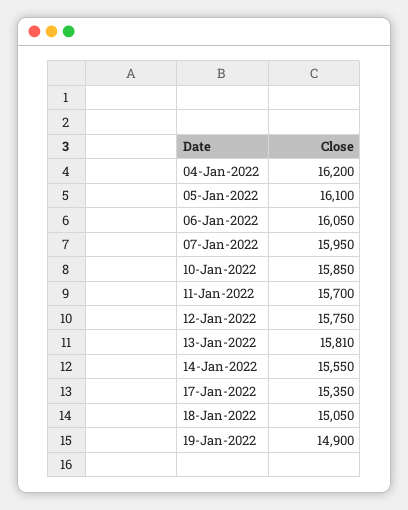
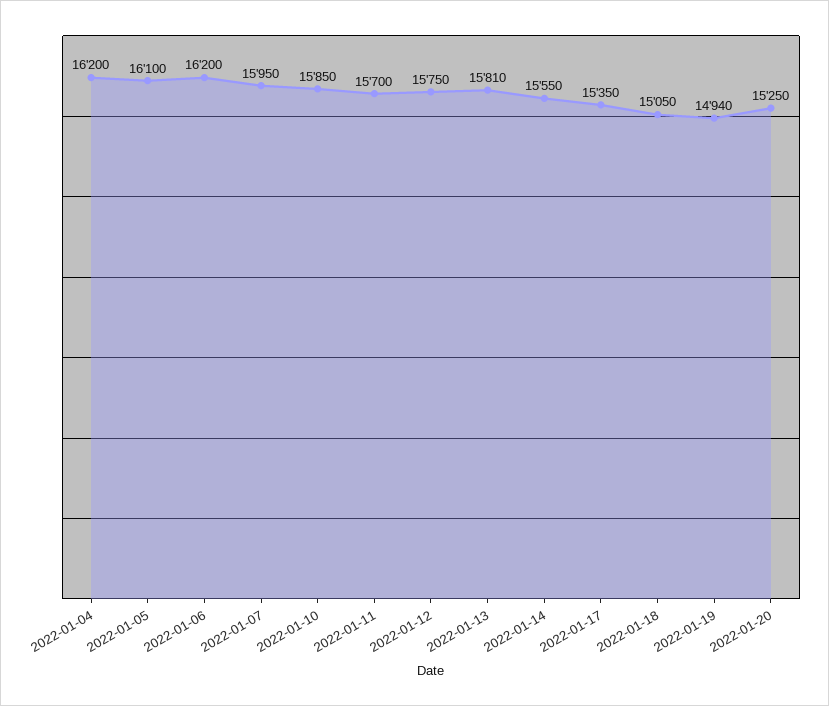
06-Jan-2022: 16050 -> 16200
19-Jan-2022: 14900 -> 14940
2022-01-20: none -> 15250

